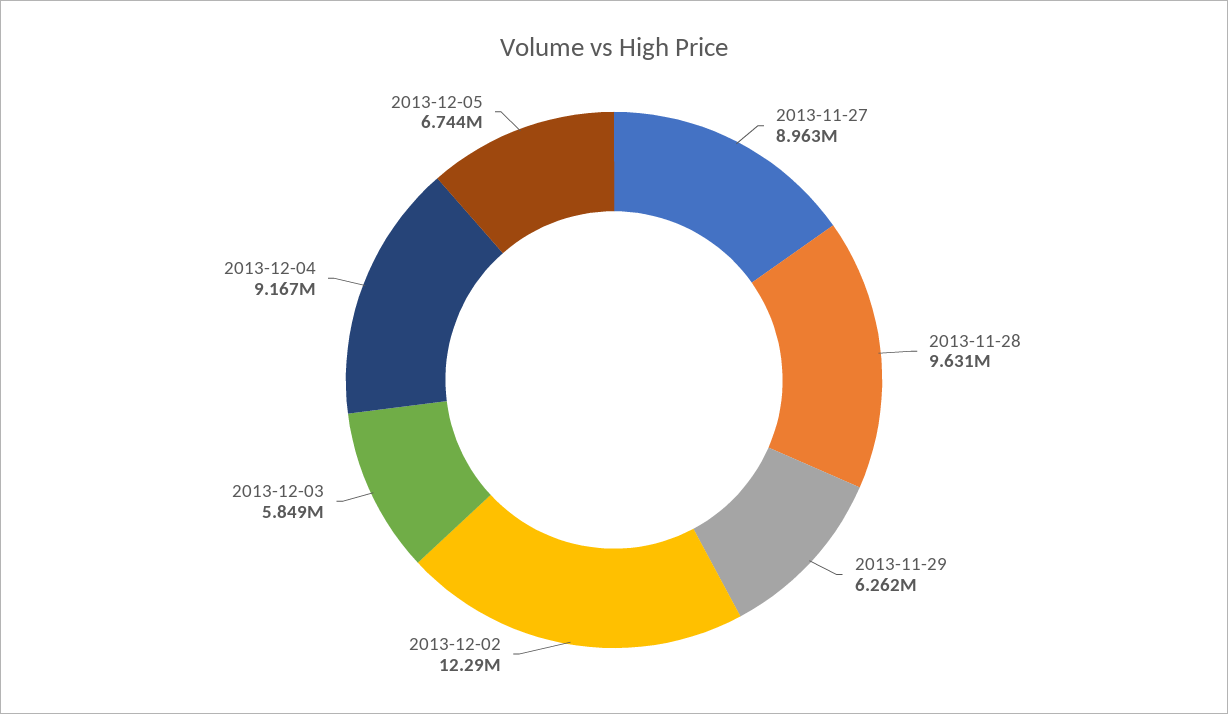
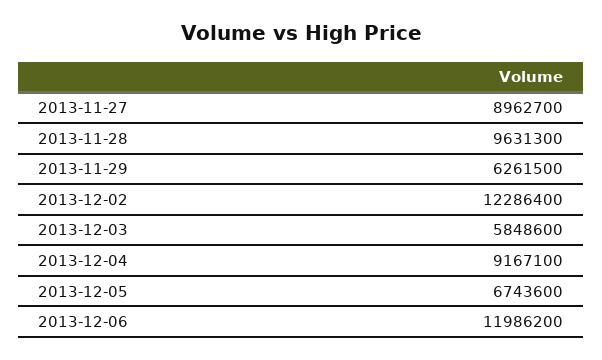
2013-12-06: none -> 11986200

